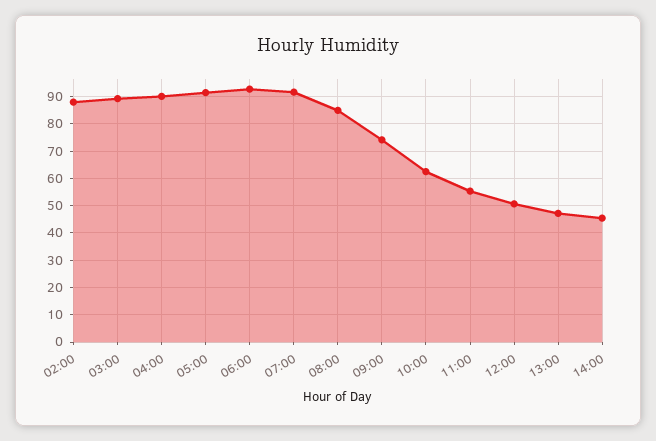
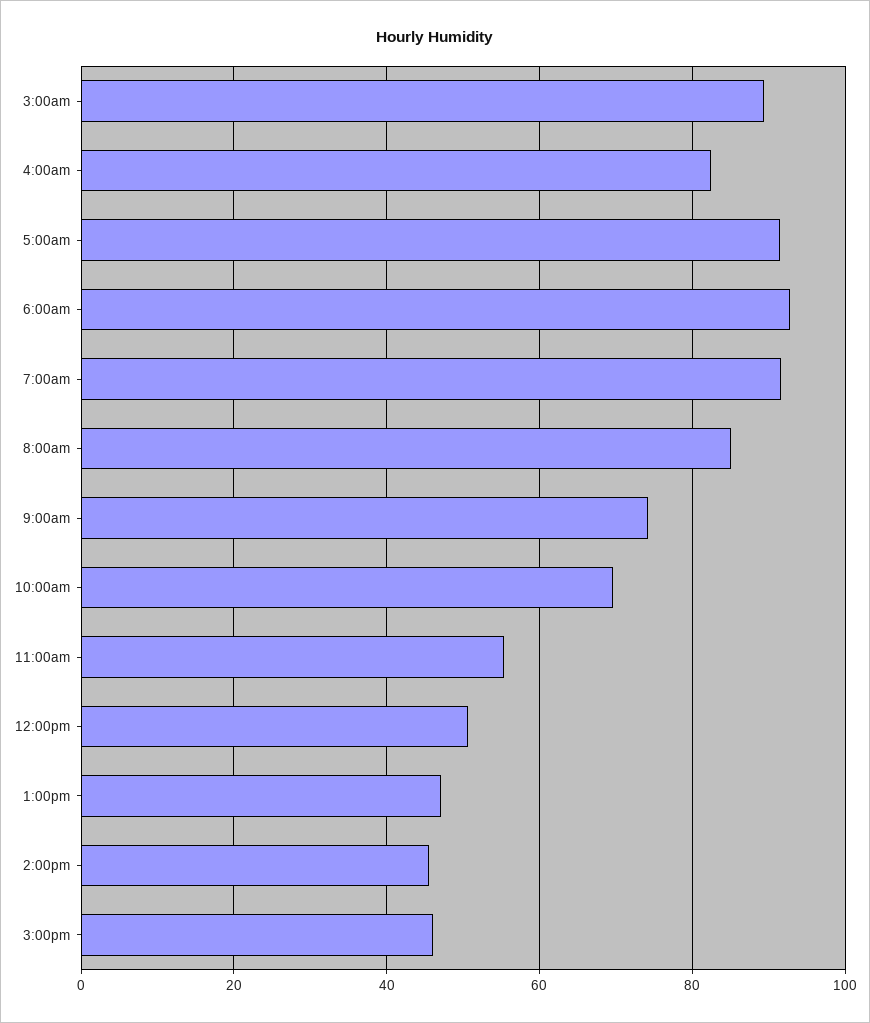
02:00: 87.5 -> none
04:00: 90 -> 82
10:00: 62.5 -> 70
3:00pm: none -> 46

